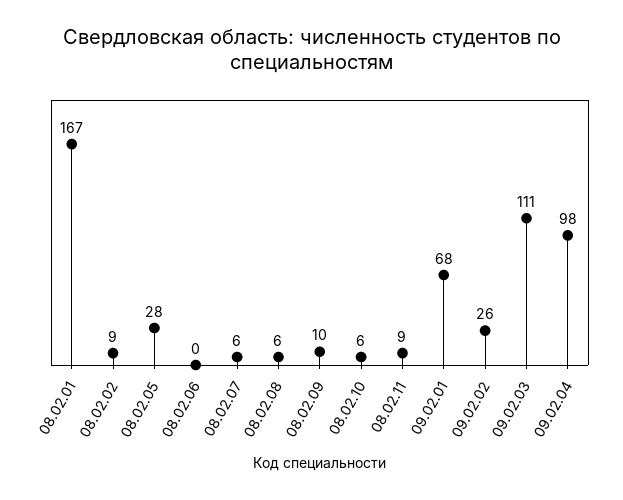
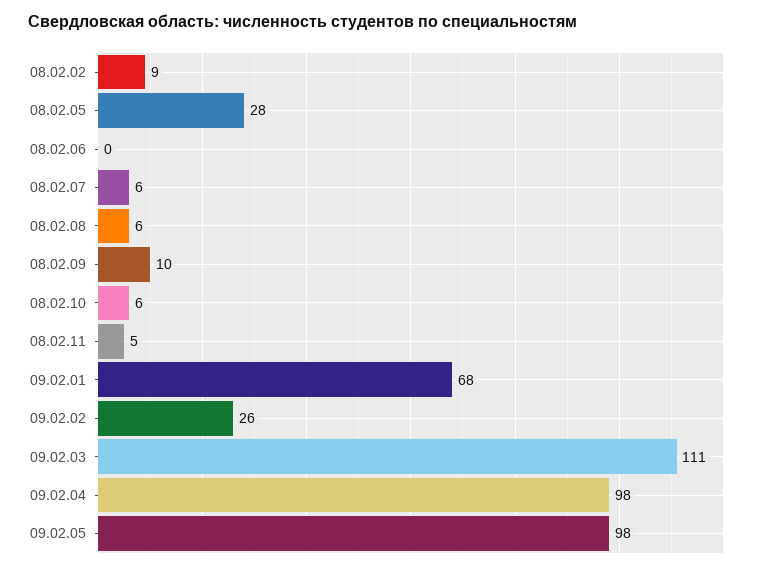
08.02.01: 167 -> none
08.02.11: 9 -> 5
09.02.05: none -> 98

